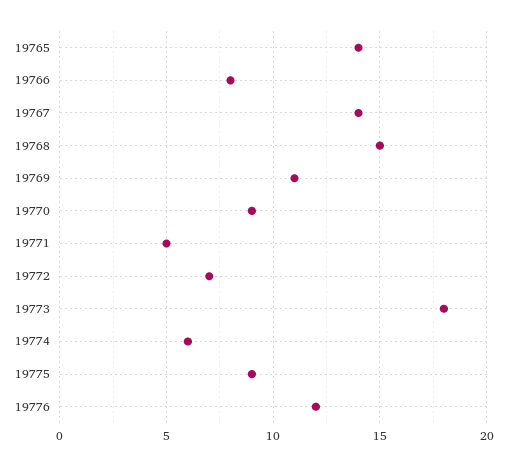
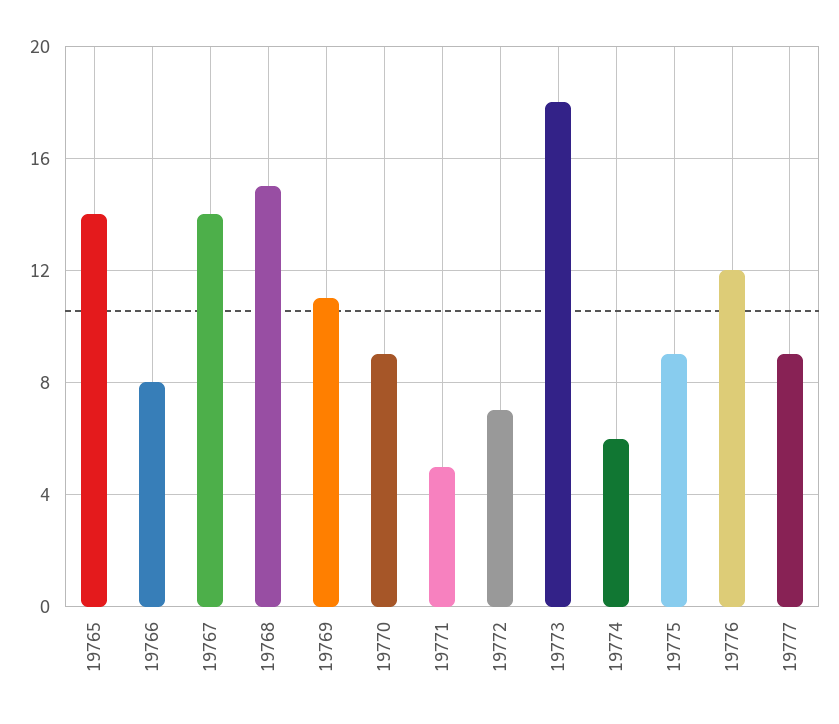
19777: none -> 9

